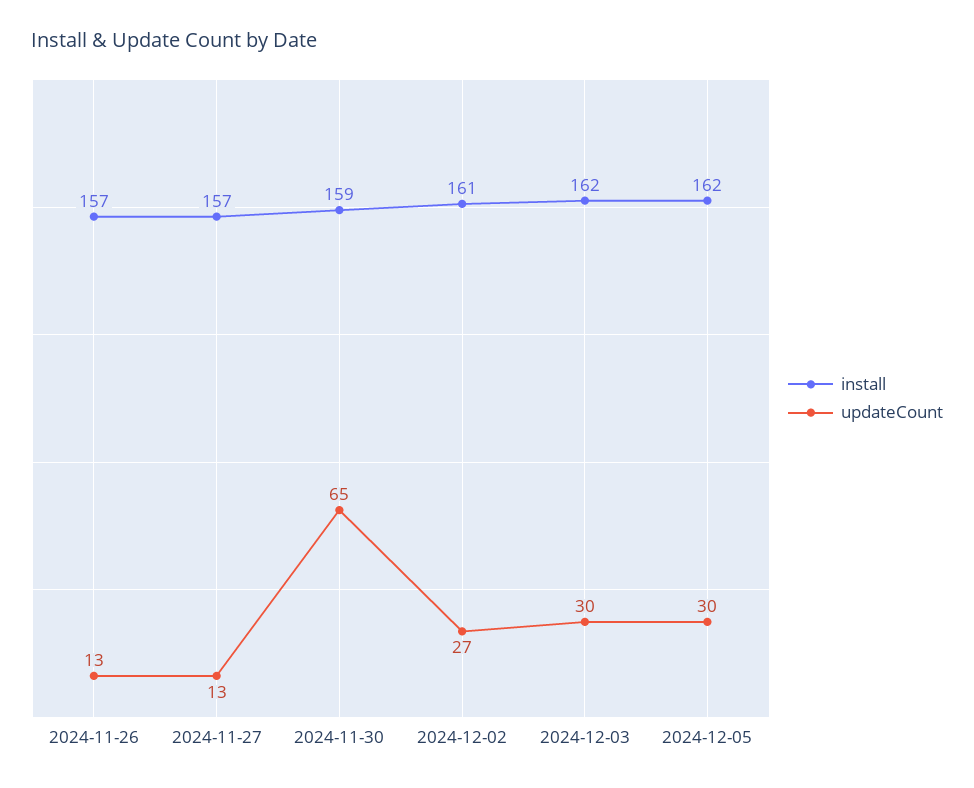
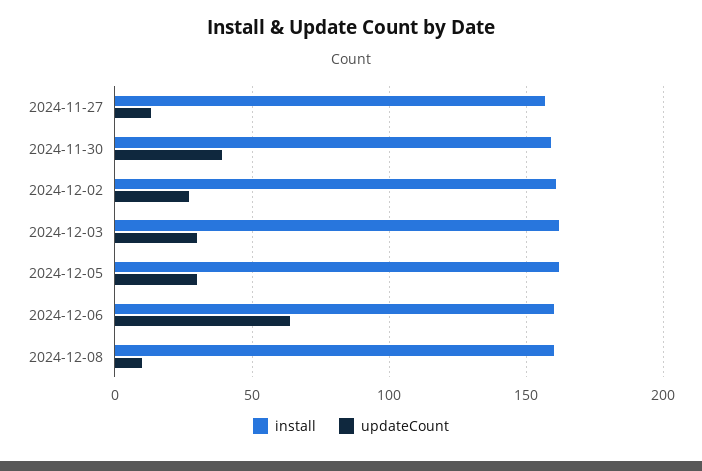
install, 2024-11-26: 157 -> none
updateCount, 2024-11-26: 13 -> none
updateCount, 2024-11-30: 65 -> 40
install, 2024-12-06: none -> 160
updateCount, 2024-12-06: none -> 65
install, 2024-12-08: none -> 160
updateCount, 2024-12-08: none -> 10

